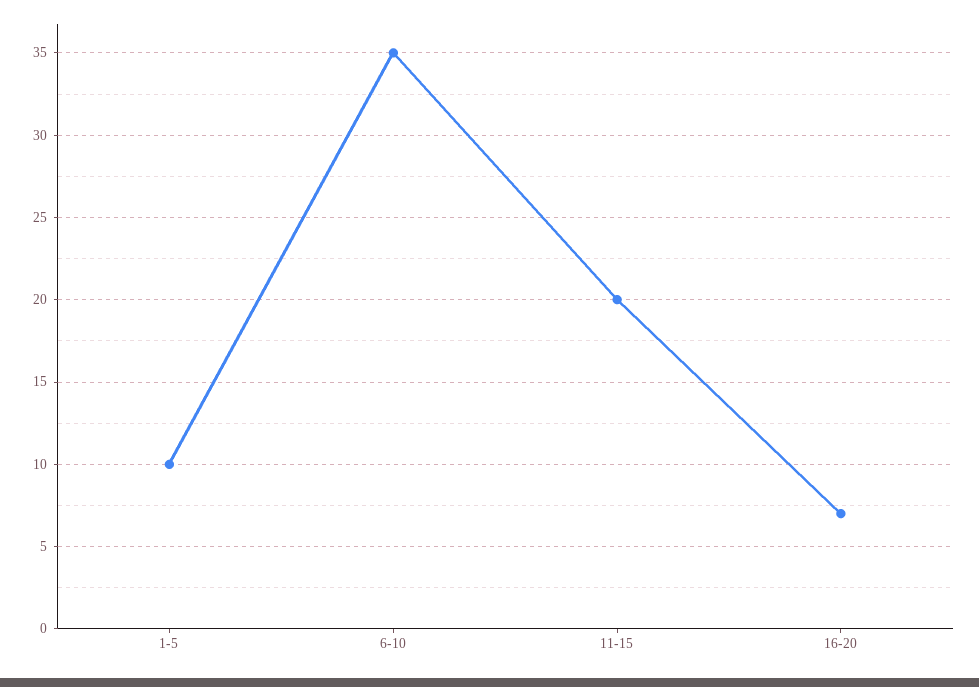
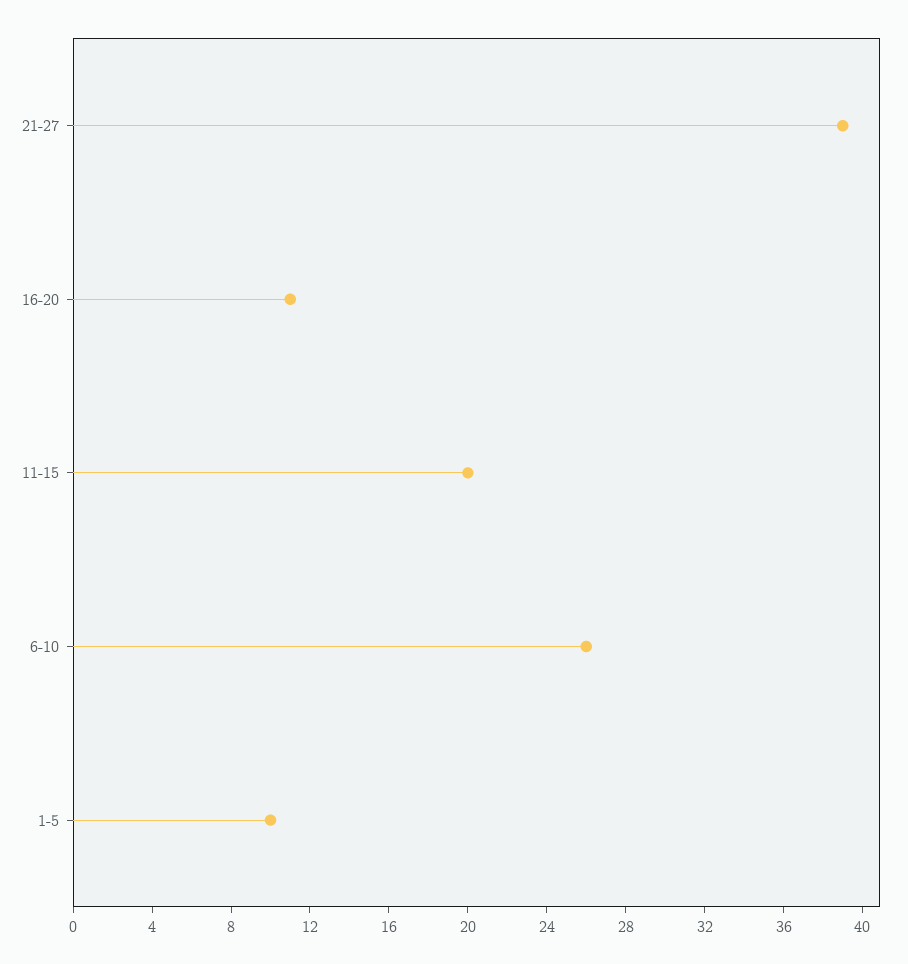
6-10: 35 -> 26
16-20: 7 -> 11
21-27: none -> 39

